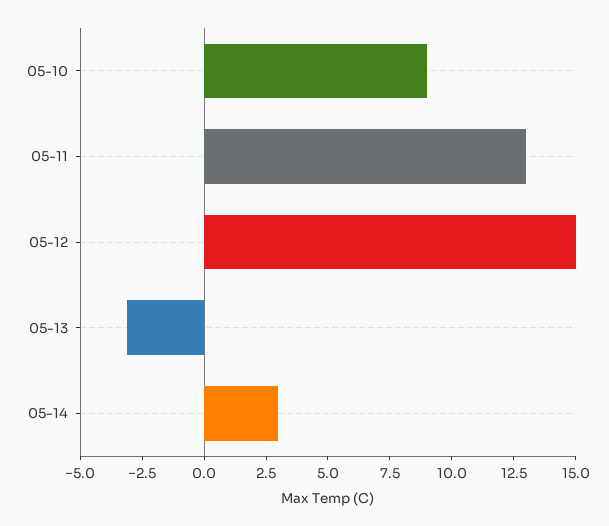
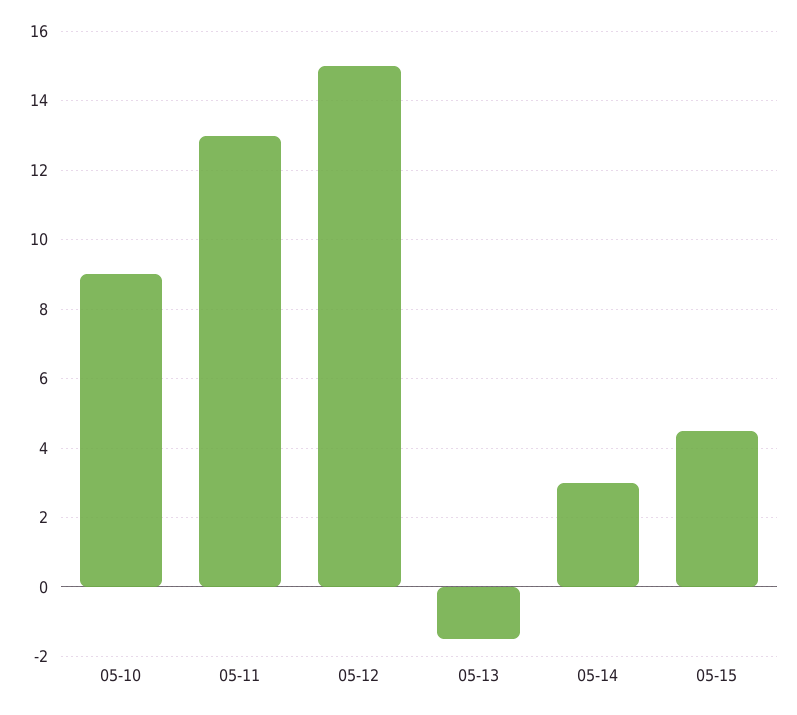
05-13: -3 -> -1.5
05-15: none -> 4.5

